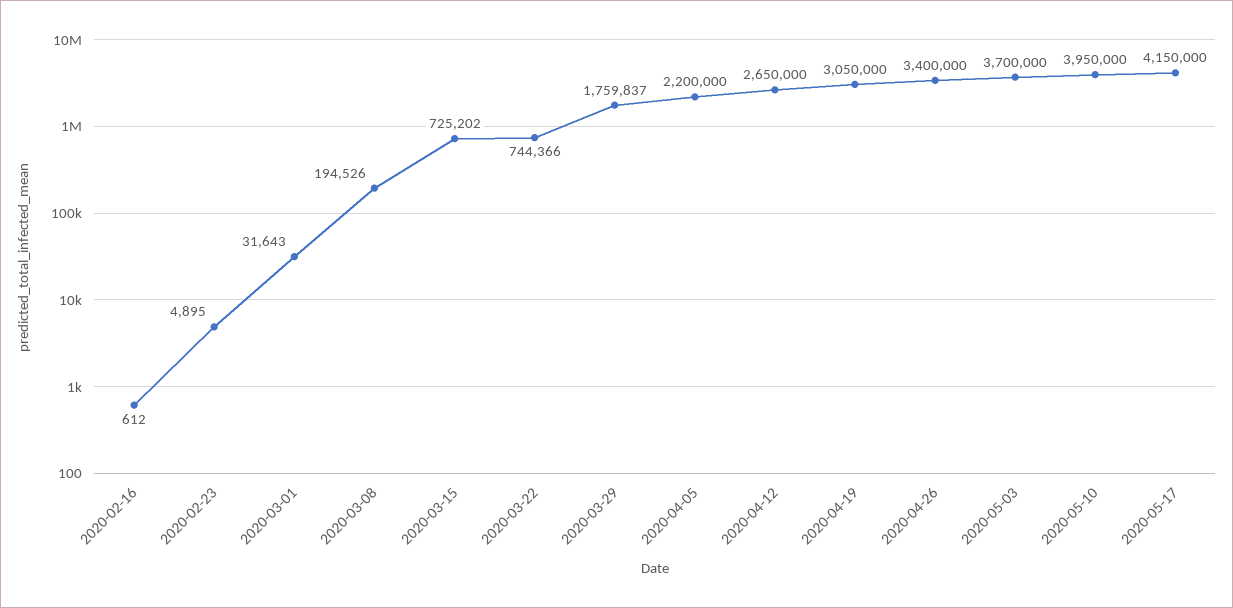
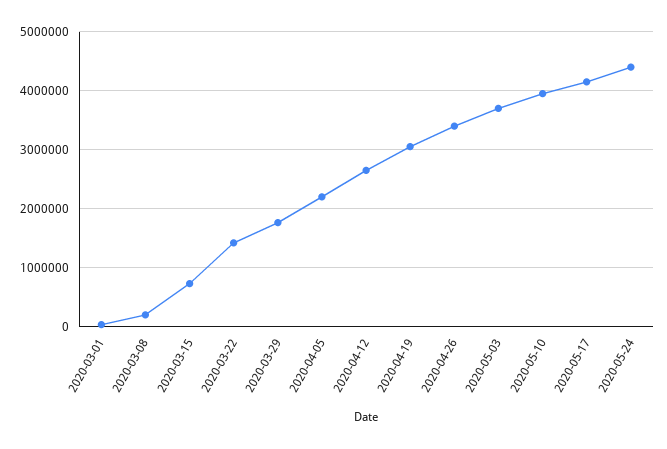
2020-02-16: 612 -> none
2020-02-23: 4895 -> none
2020-03-22: 744366 -> 1400000
2020-05-24: none -> 4400000

